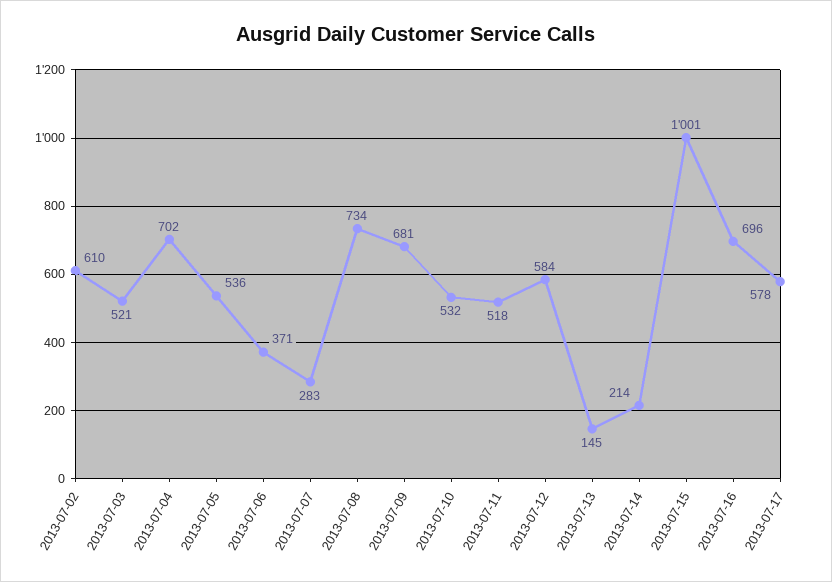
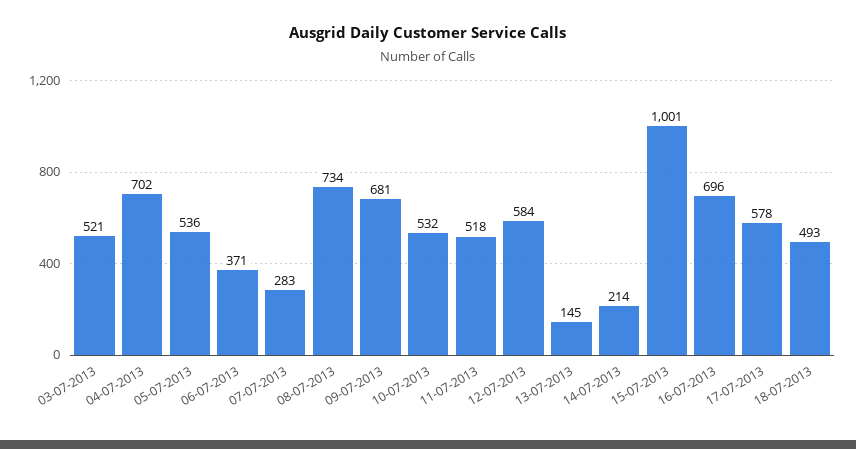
2013-07-02: 610 -> none
18-07-2013: none -> 493

